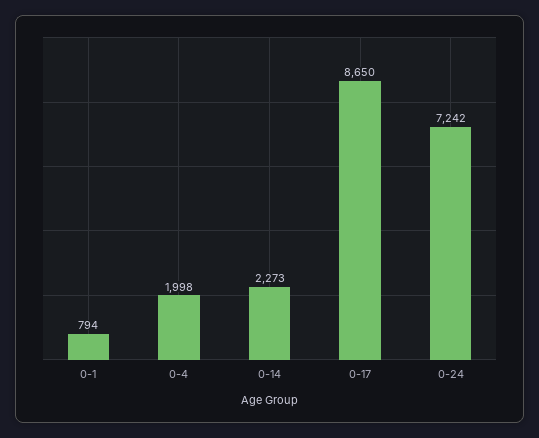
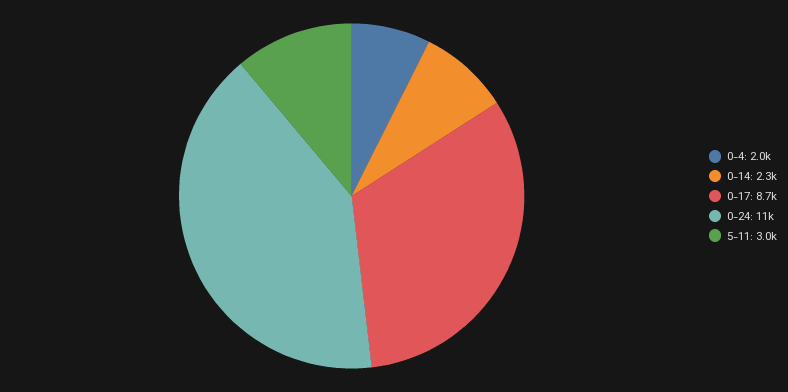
0-1: 794 -> none
0-24: 7242 -> 11000
5-11: none -> 3000

